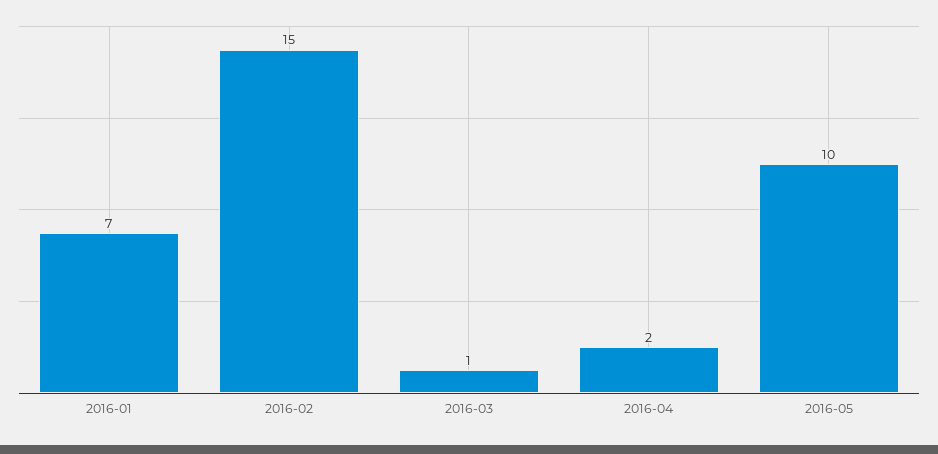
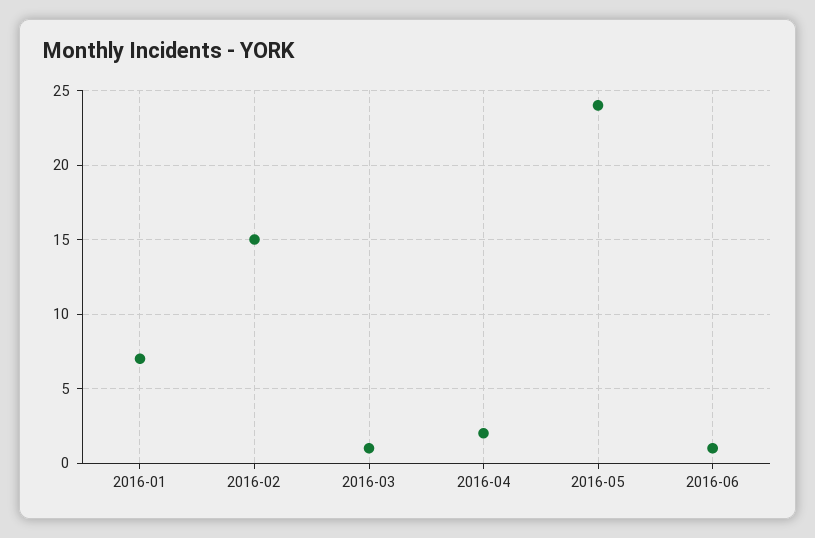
2016-05: 10 -> 24
2016-06: none -> 1

